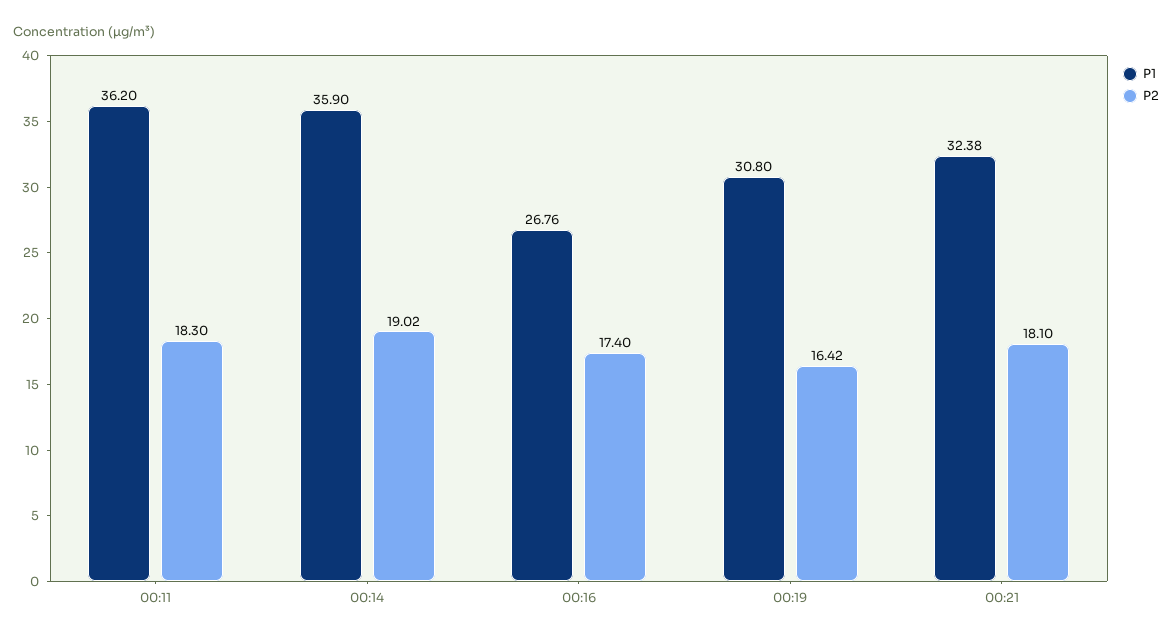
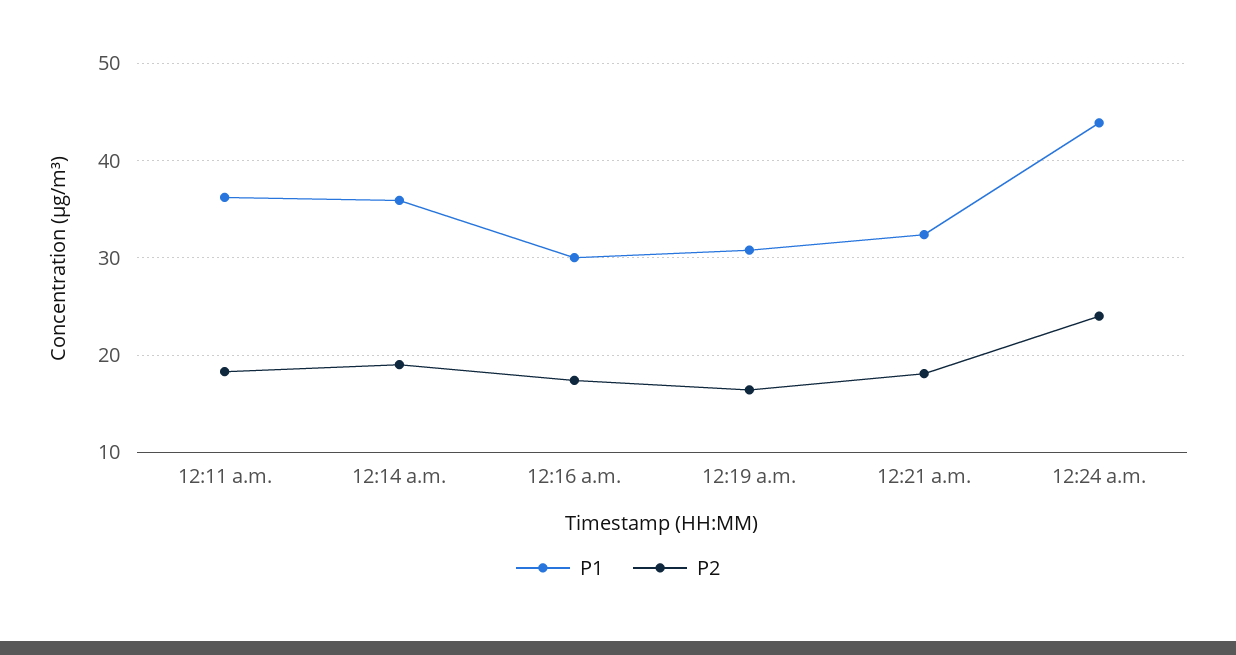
P1, 00:16: 26.76 -> 30
P1, 12:24 a.m.: none -> 44
P2, 12:24 a.m.: none -> 24

